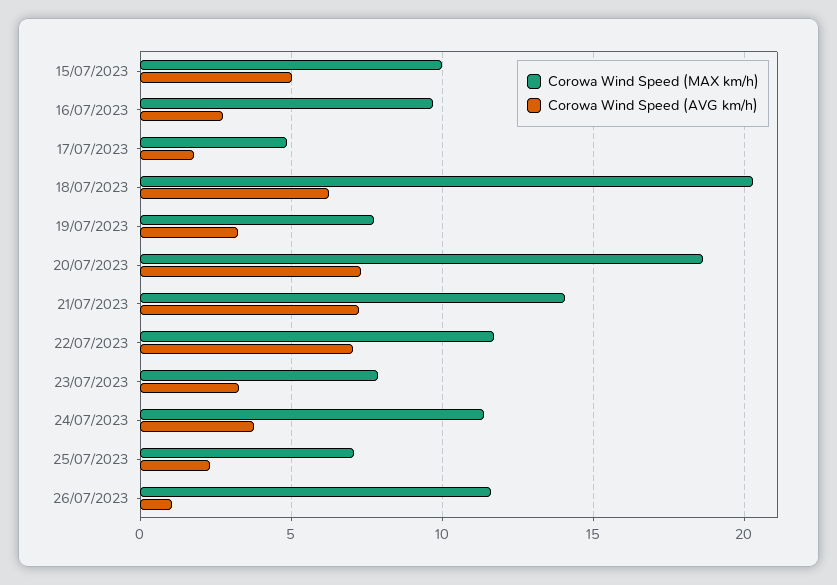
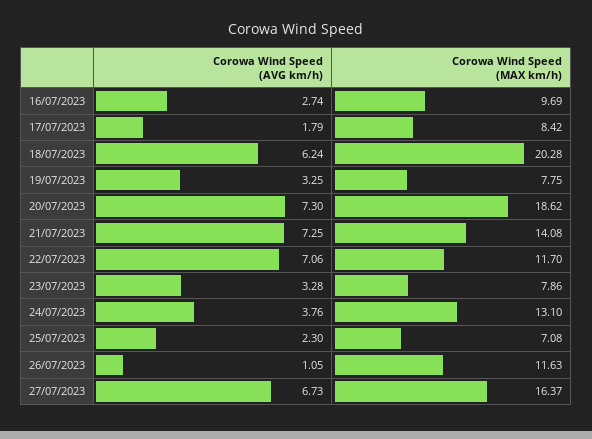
Corowa Wind Speed (MAX km/h), 15/07/2023: 10 -> none
Corowa Wind Speed (AVG km/h), 15/07/2023: 5 -> none
Corowa Wind Speed (MAX km/h), 17/07/2023: 5 -> 8.42
Corowa Wind Speed (MAX km/h), 24/07/2023: 11.5 -> 13.1
Corowa Wind Speed (AVG km/h), 27/07/2023: none -> 6.73
Corowa Wind Speed (MAX km/h), 27/07/2023: none -> 16.37

